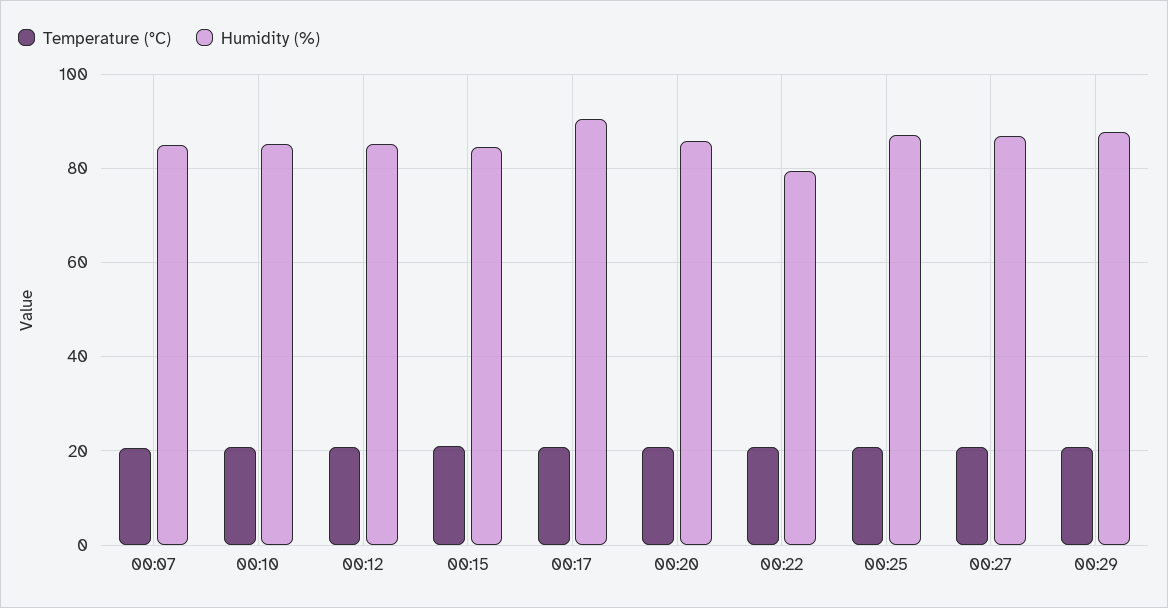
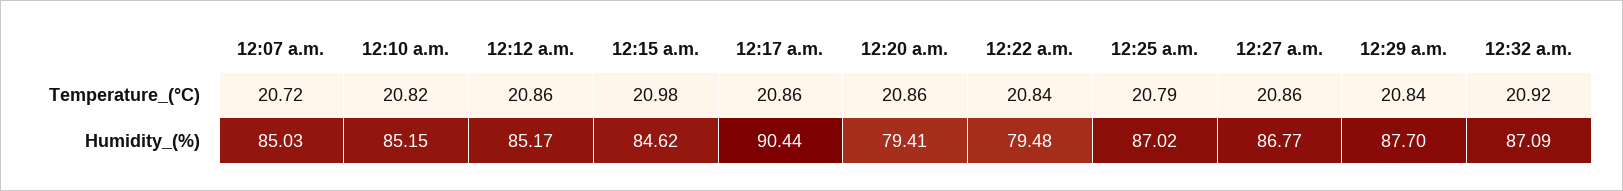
Humidity (%), 00:20: 86 -> 79.41
Temperature (°C), 12:32 a.m.: none -> 20.92
Humidity (%), 12:32 a.m.: none -> 87.09

